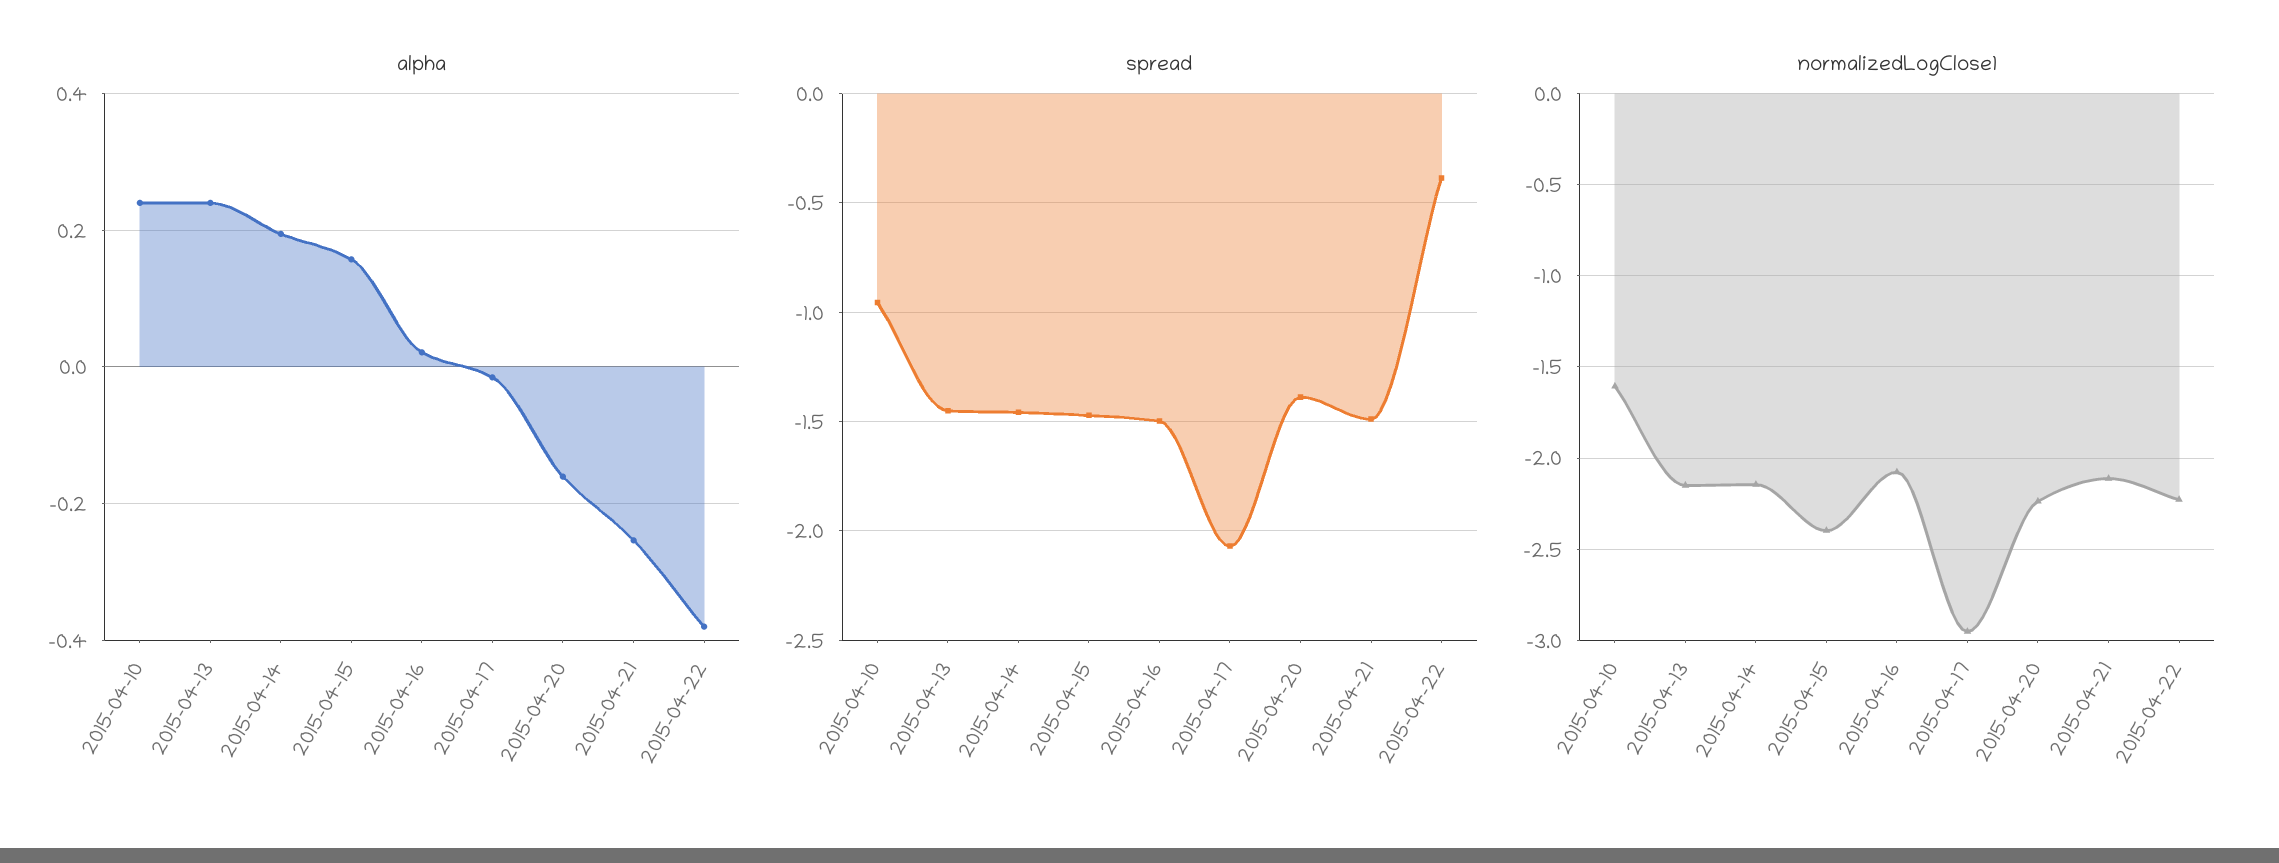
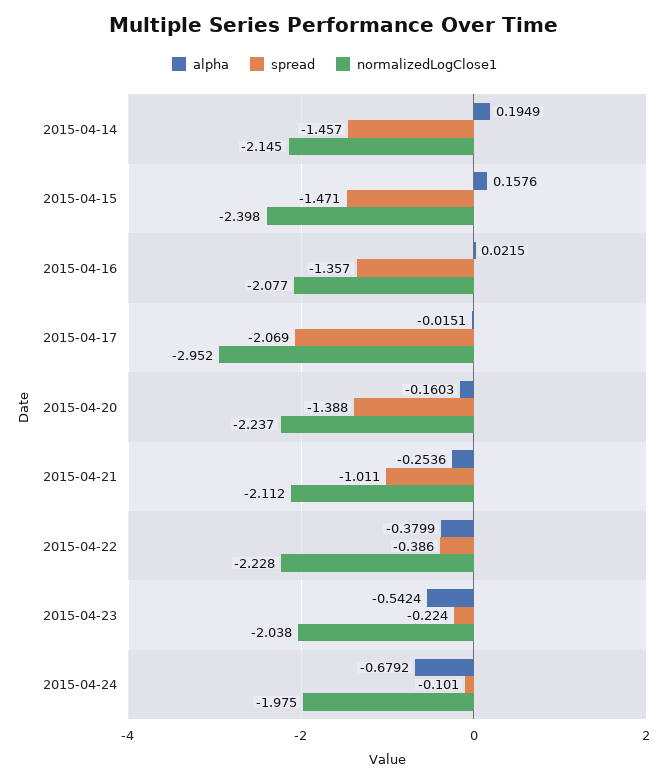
alpha, 2015-04-10: 0.24 -> none
alpha, 2015-04-13: 0.24 -> none
spread, 2015-04-10: -0.95 -> none
spread, 2015-04-13: -1.45 -> none
spread, 2015-04-16: -1.5 -> -1.357
spread, 2015-04-21: -1.5 -> -1.011
normalizedLogClose1, 2015-04-10: -1.6 -> none
normalizedLogClose1, 2015-04-13: -2.15 -> none
alpha, 2015-04-23: none -> -0.5424
spread, 2015-04-23: none -> -0.224
normalizedLogClose1, 2015-04-23: none -> -2.038
alpha, 2015-04-24: none -> -0.6792
spread, 2015-04-24: none -> -0.101
normalizedLogClose1, 2015-04-24: none -> -1.975

